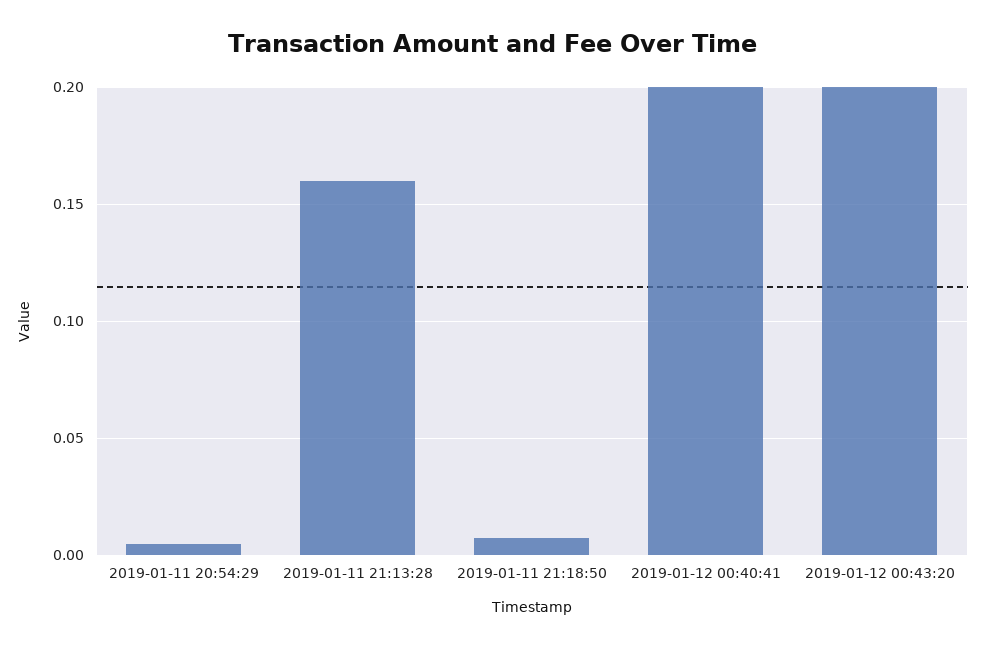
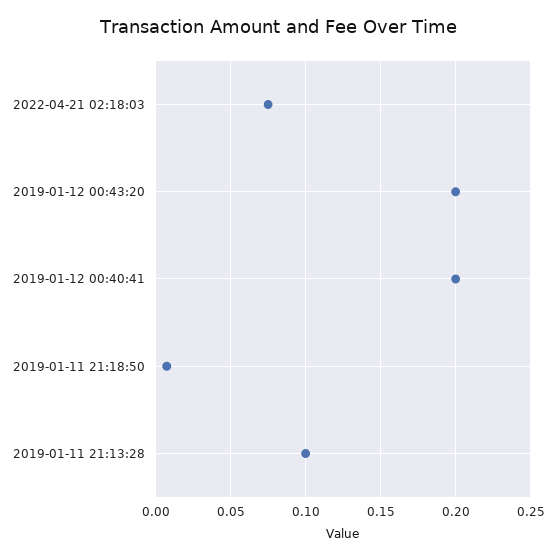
2019-01-11 20:54:29: 0.005 -> none
2019-01-11 21:13:28: 0.16 -> 0.1
2022-04-21 02:18:03: none -> 0.075

